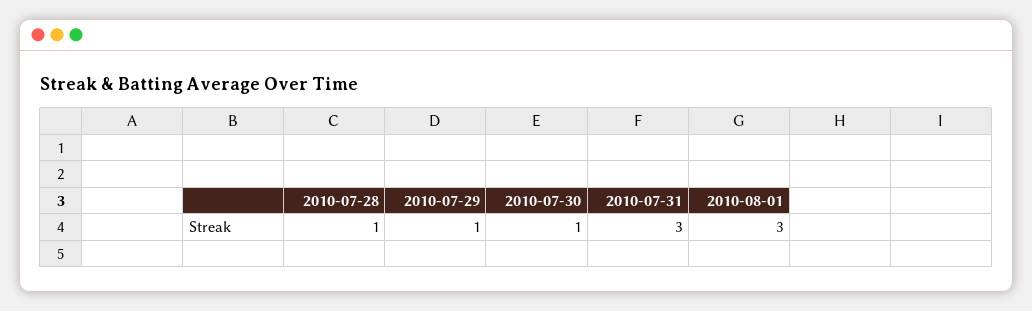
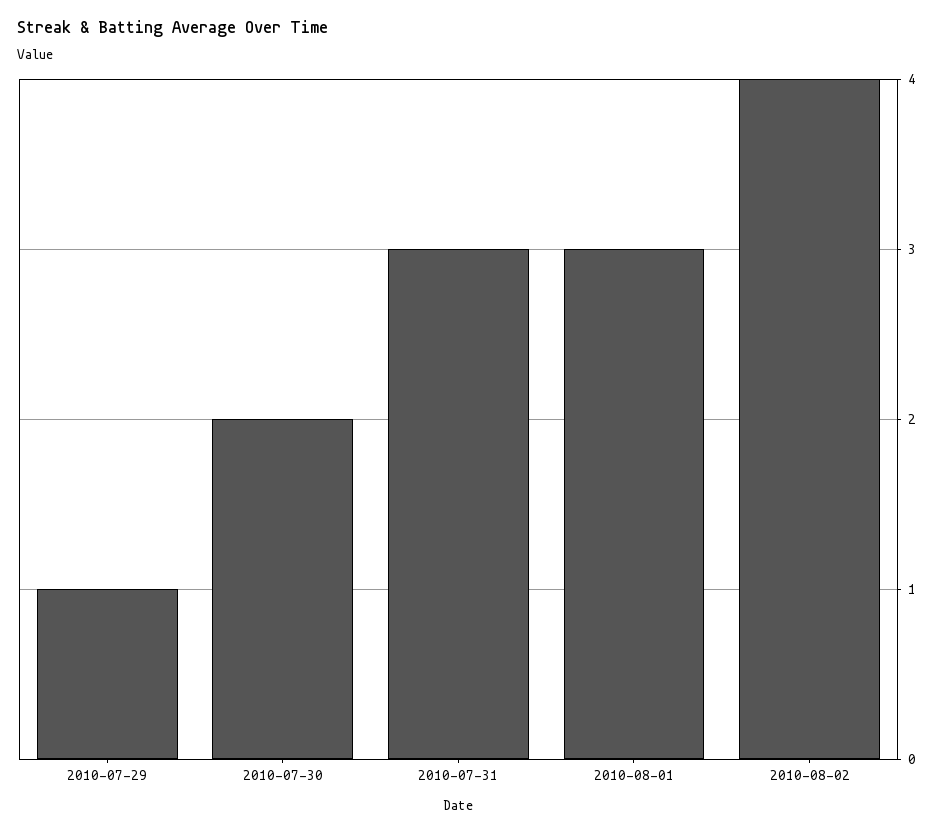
2010-07-28: 1 -> none
2010-07-30: 1 -> 2
2010-08-02: none -> 4

